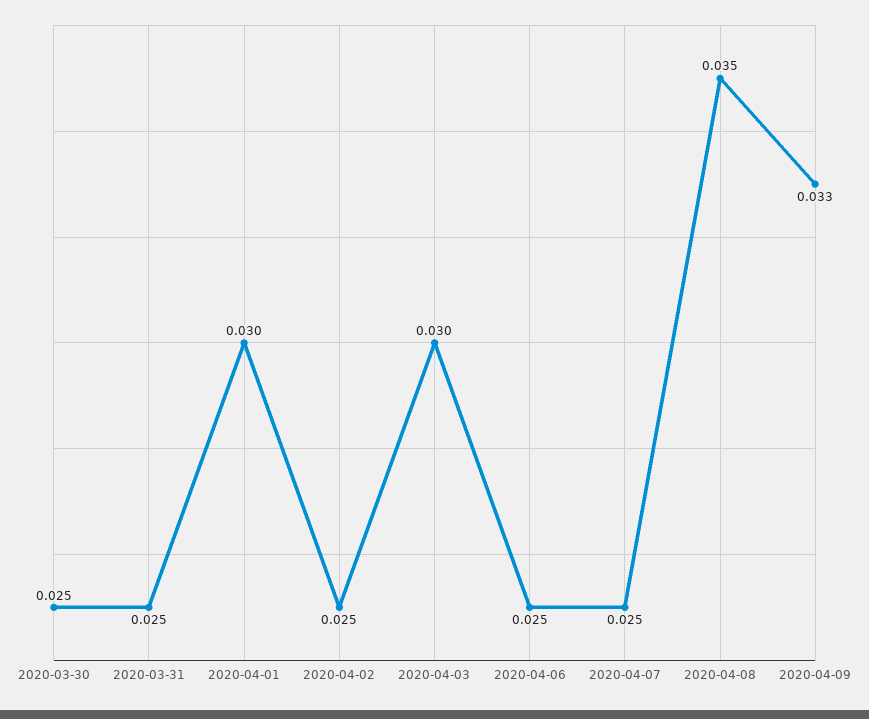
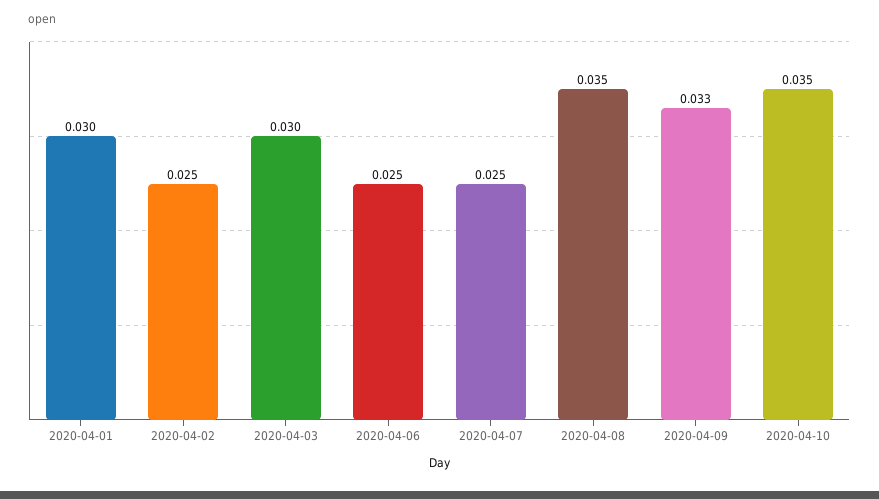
2020-03-30: 0.025 -> none
2020-03-31: 0.025 -> none
2020-04-10: none -> 0.035

